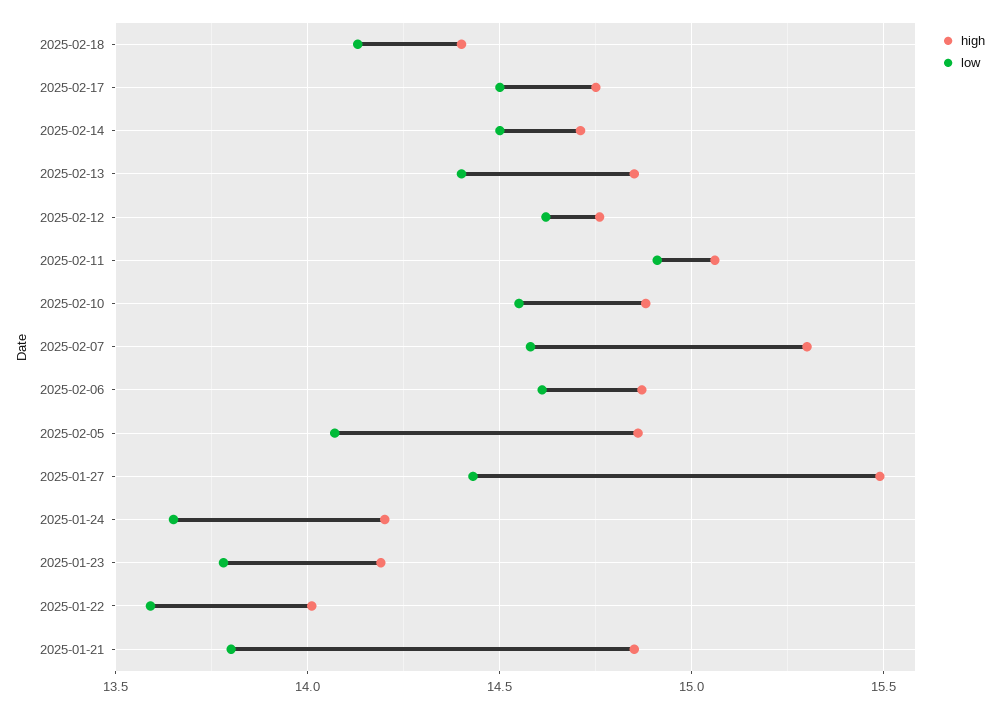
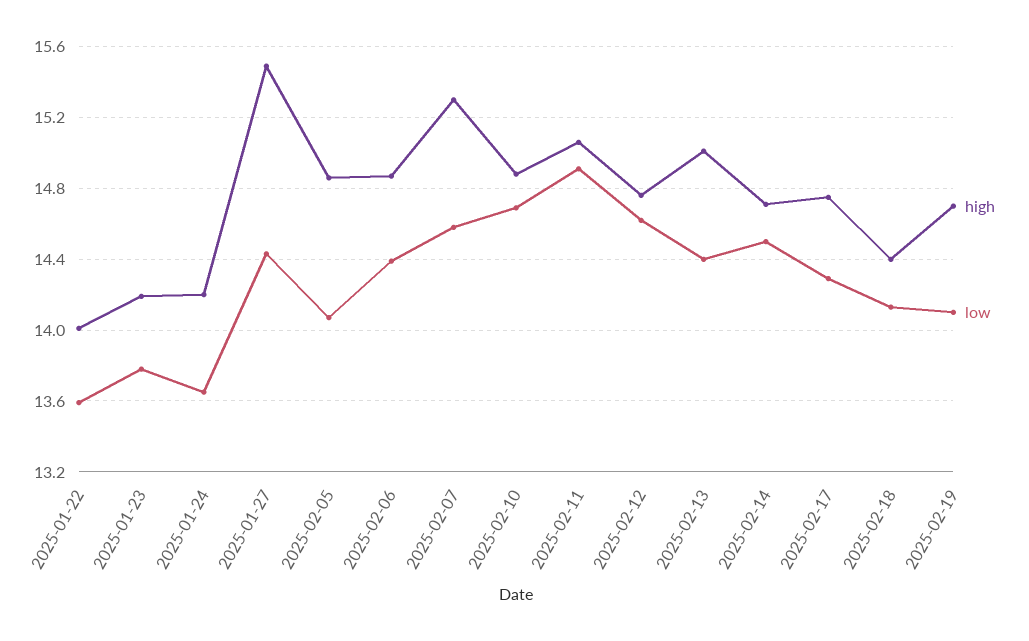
low, 2025-02-17: 14.5 -> 14.3
high, 2025-02-13: 14.85 -> 15
low, 2025-02-10: 14.55 -> 14.7
low, 2025-02-06: 14.6 -> 14.4
high, 2025-01-21: 14.85 -> none
low, 2025-01-21: 13.8 -> none
high, 2025-02-19: none -> 14.7
low, 2025-02-19: none -> 14.1

